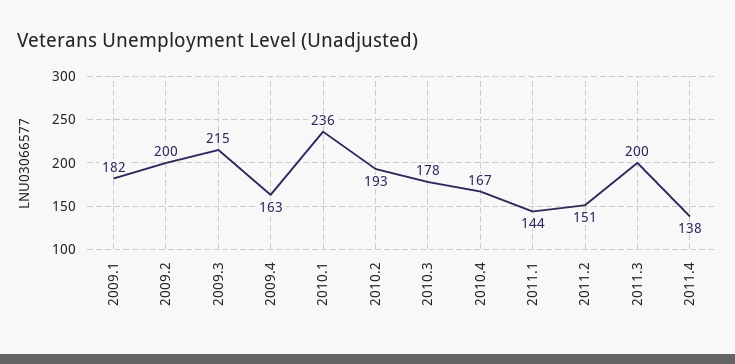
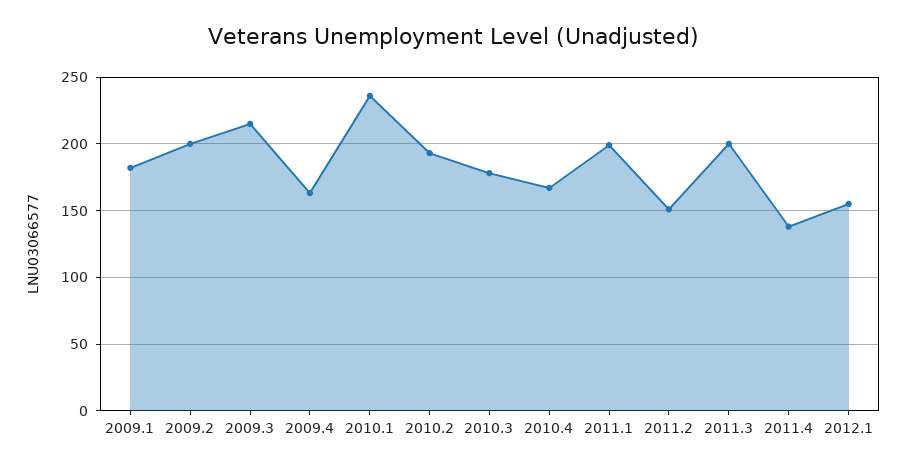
2011.1: 144 -> 200
2012.1: none -> 155

